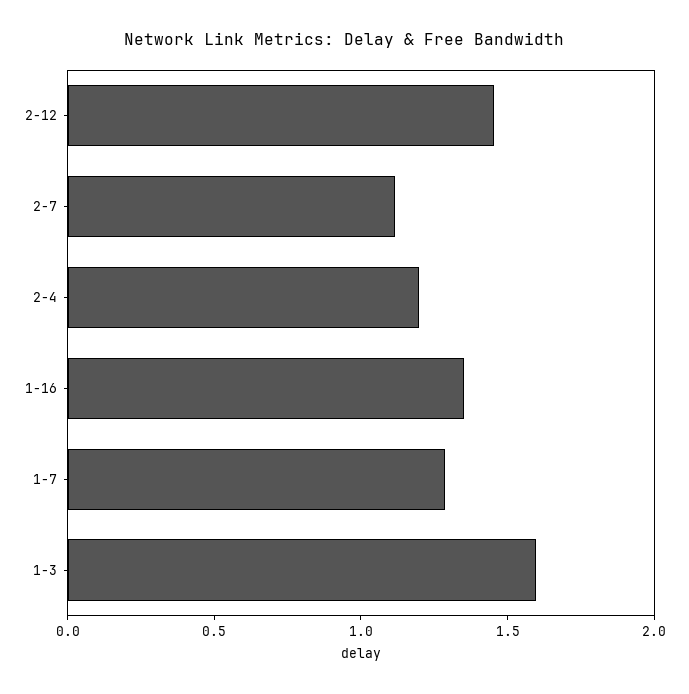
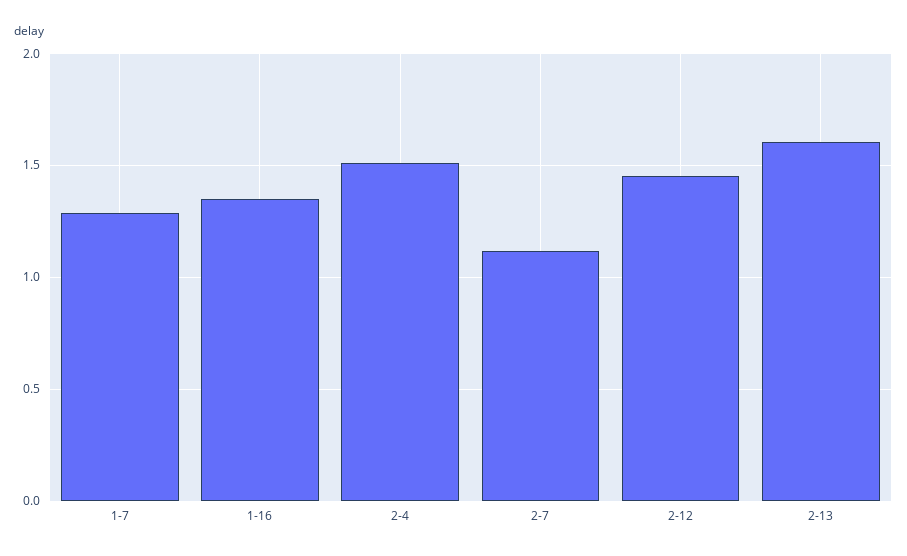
2-4: 1.2 -> 1.5
1-3: 1.6 -> none
2-13: none -> 1.6

